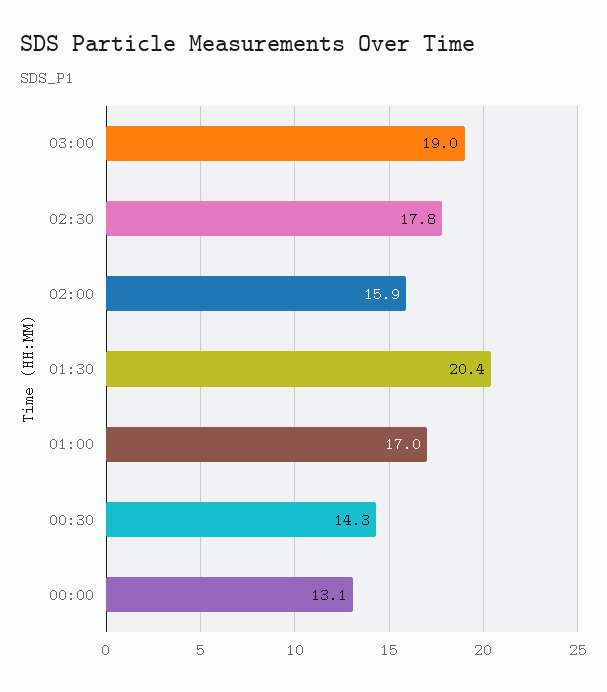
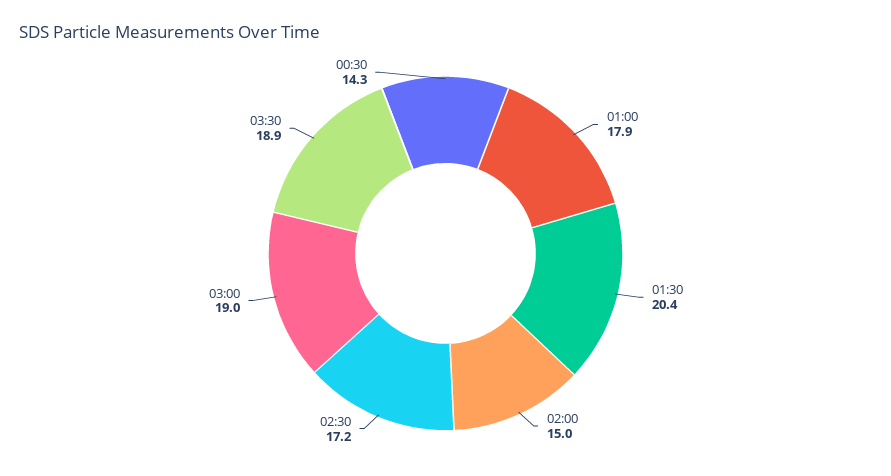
02:30: 17.8 -> 17.2
02:00: 15.9 -> 15
01:00: 17 -> 17.9
00:00: 13.1 -> none
03:30: none -> 18.9

